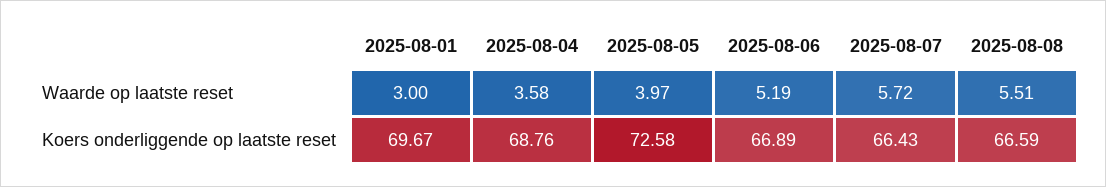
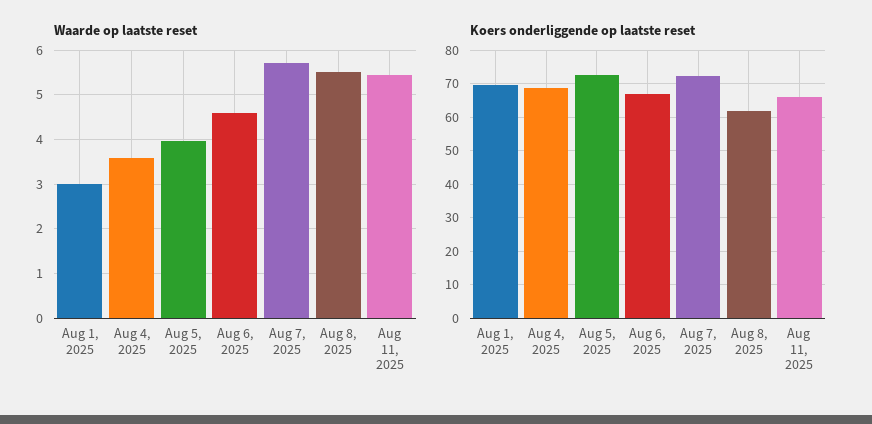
Waarde op laatste reset, 2025-08-06: 5.19 -> 4.6
Koers onderliggende op laatste reset, 2025-08-07: 66.43 -> 72
Koers onderliggende op laatste reset, 2025-08-08: 66.59 -> 62
Waarde op laatste reset, Aug 11, 2025: none -> 5.4
Koers onderliggende op laatste reset, Aug 11, 2025: none -> 66

